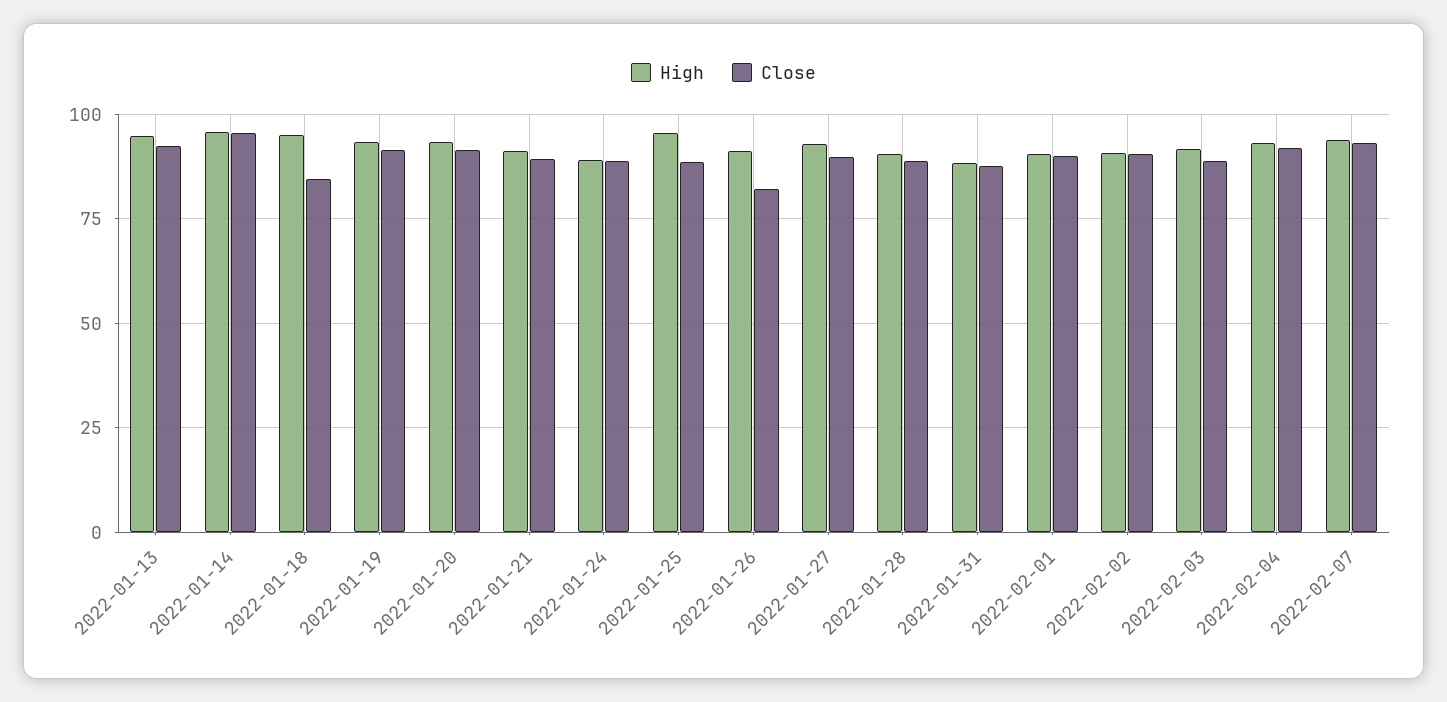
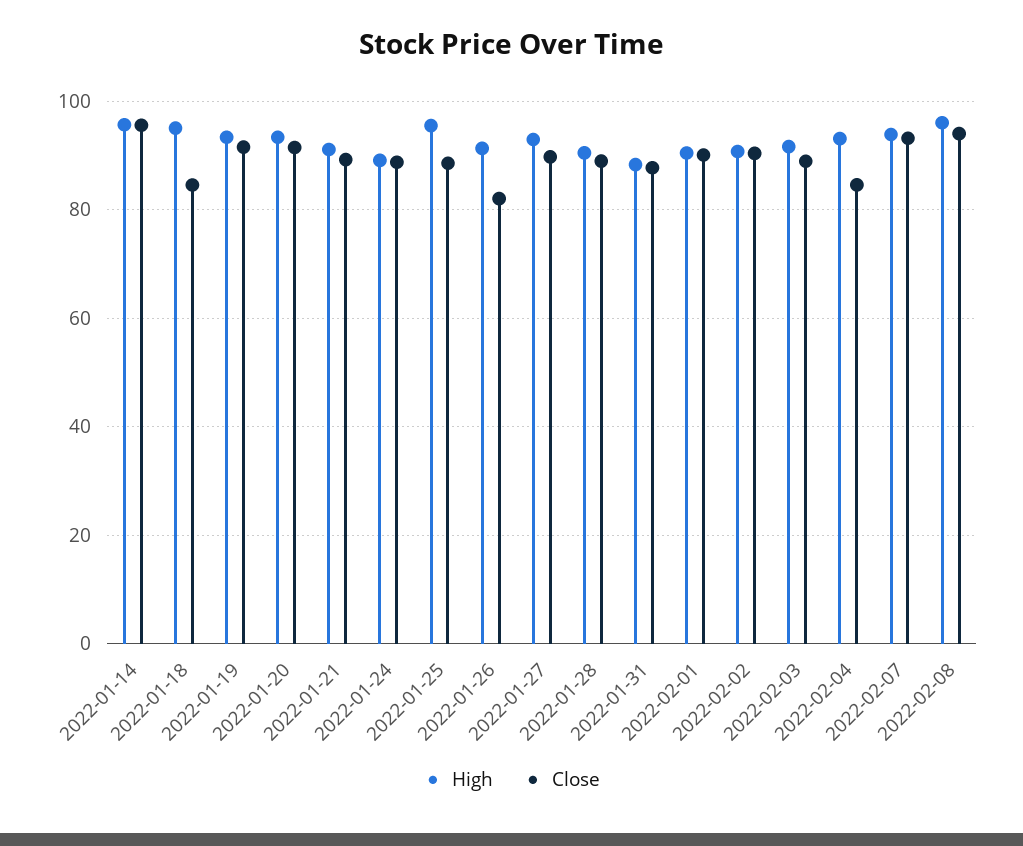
High, 2022-01-13: 95 -> none
Close, 2022-01-13: 92.5 -> none
Close, 2022-02-04: 92.5 -> 84
High, 2022-02-08: none -> 96
Close, 2022-02-08: none -> 94

